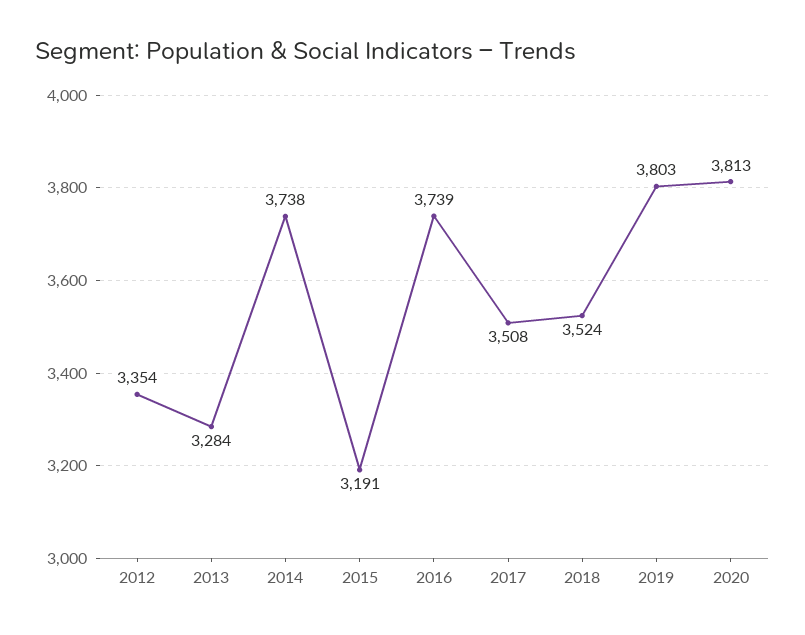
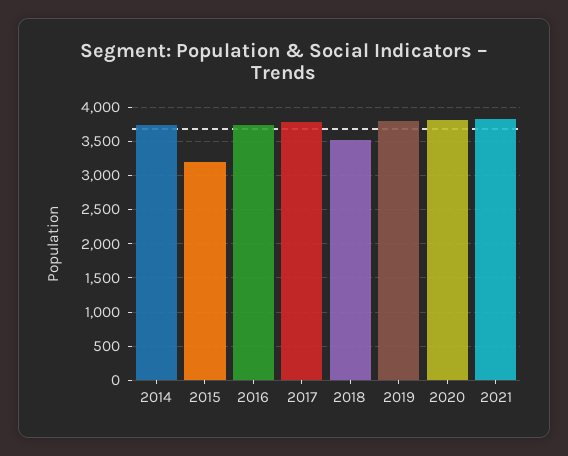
2012: 3354 -> none
2013: 3284 -> none
2017: 3508 -> 3800
2021: none -> 3800

